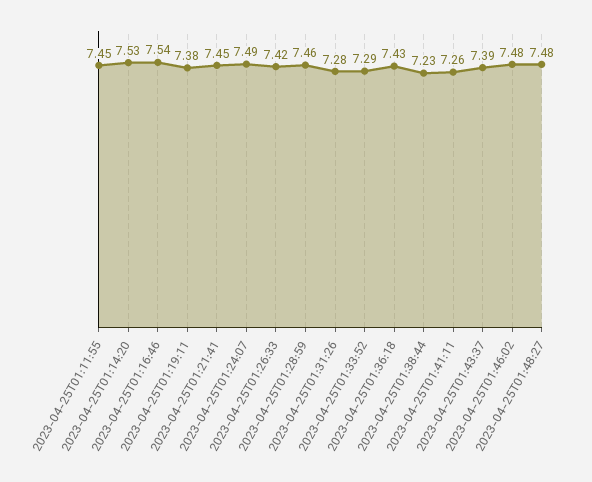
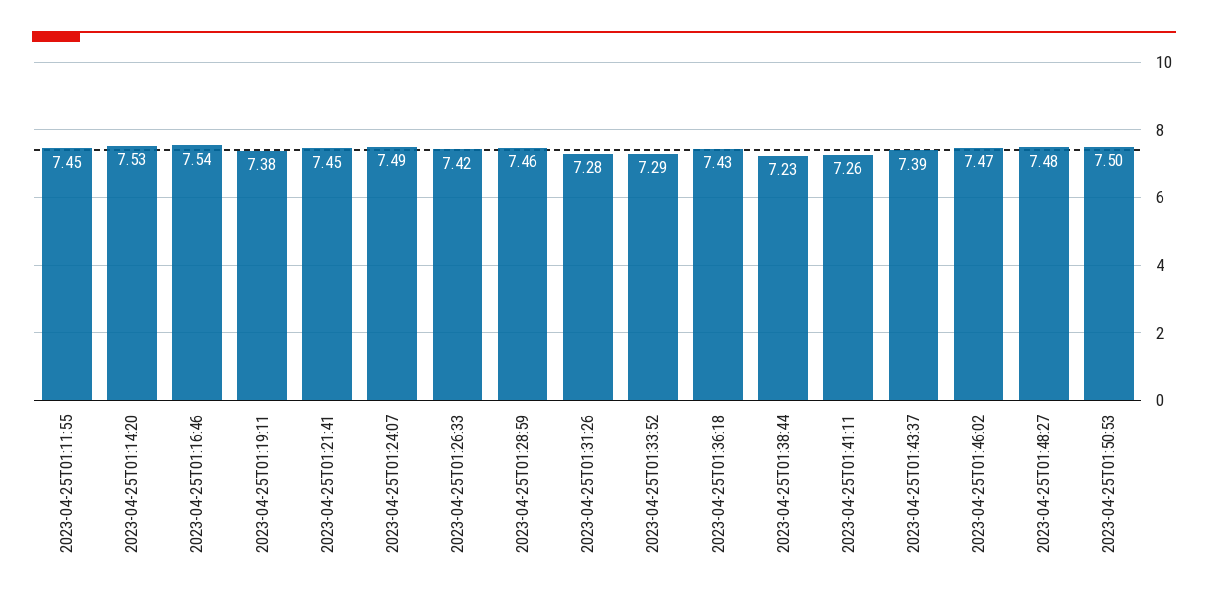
2023-04-25T01:46:02: 7.48 -> 7.47
2023-04-25T01:50:53: none -> 7.5

